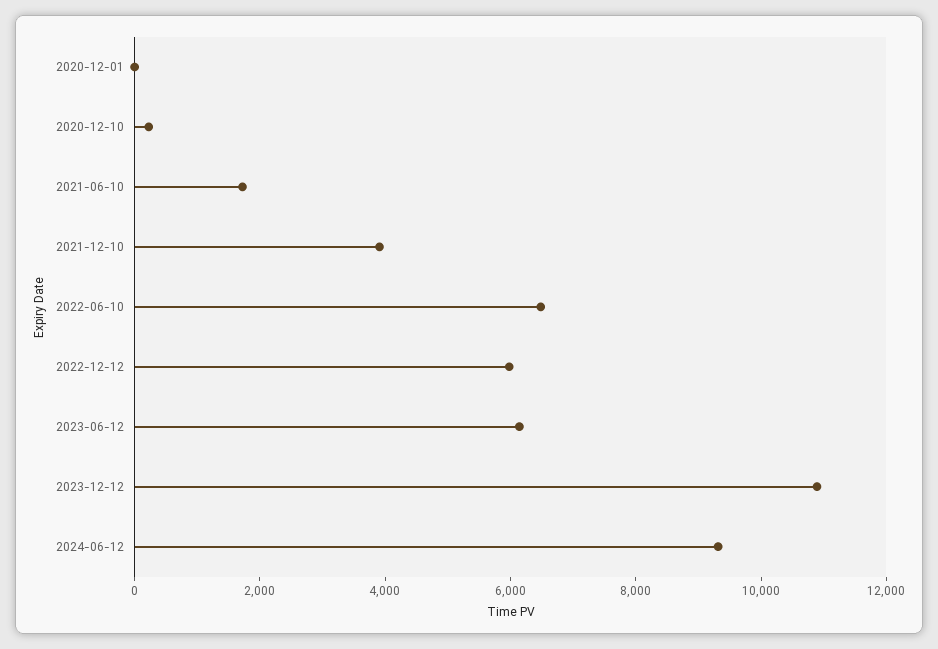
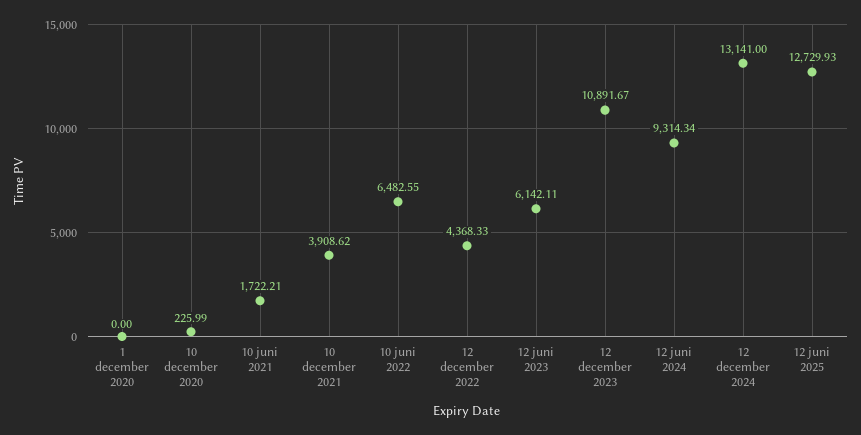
2022-12-12: 6000 -> 4368.33
12 december 2024: none -> 13141
12 juni 2025: none -> 12729.93

